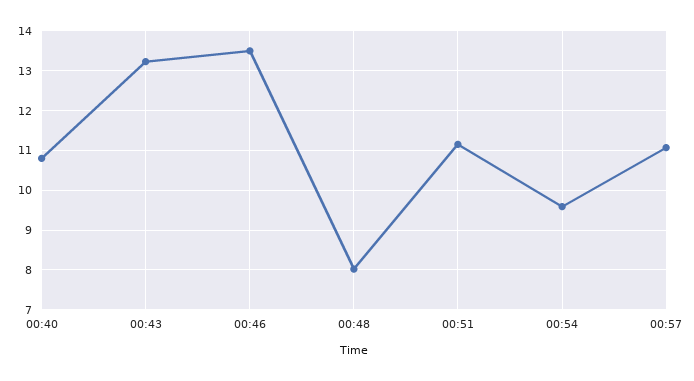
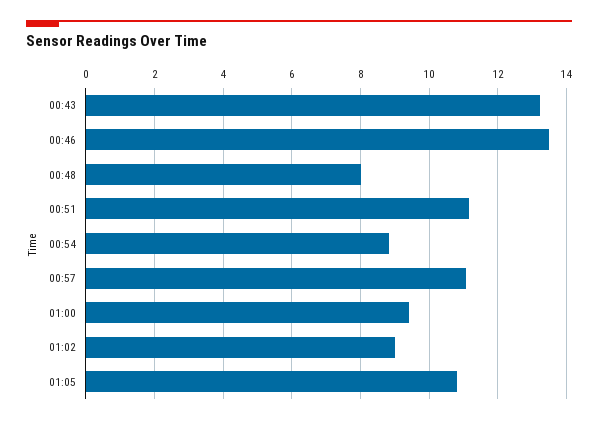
00:40: 10.8 -> none
00:54: 9.6 -> 8.8
01:00: none -> 9.4
01:02: none -> 9
01:05: none -> 10.8

